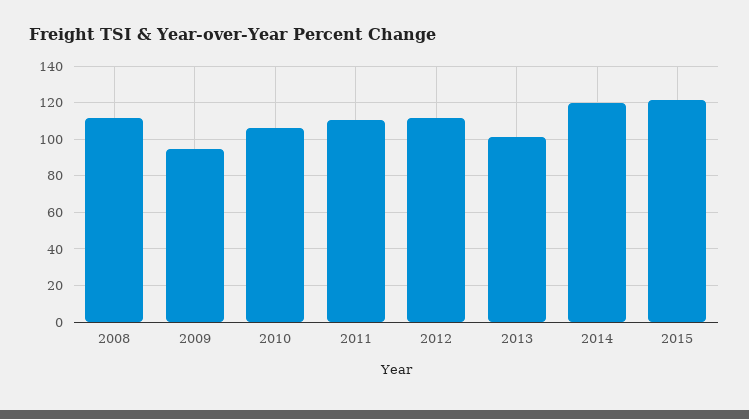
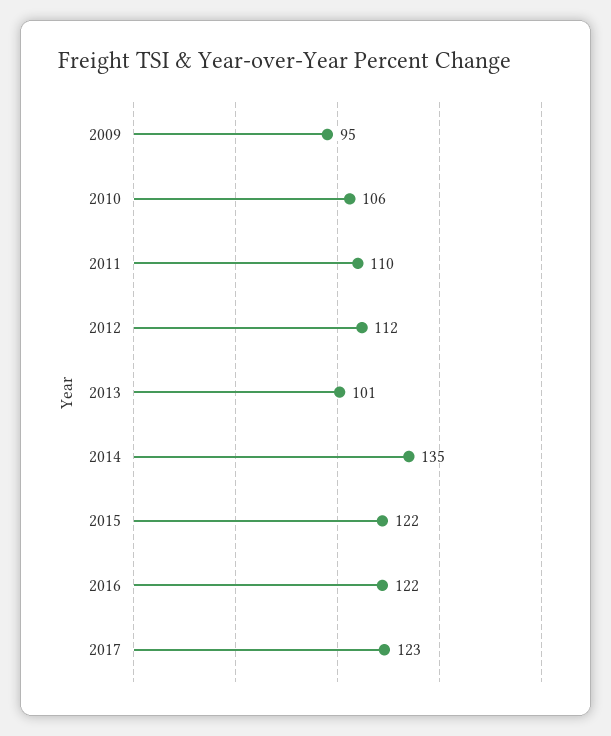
2008: 110 -> none
2014: 120 -> 135
2016: none -> 122
2017: none -> 123

